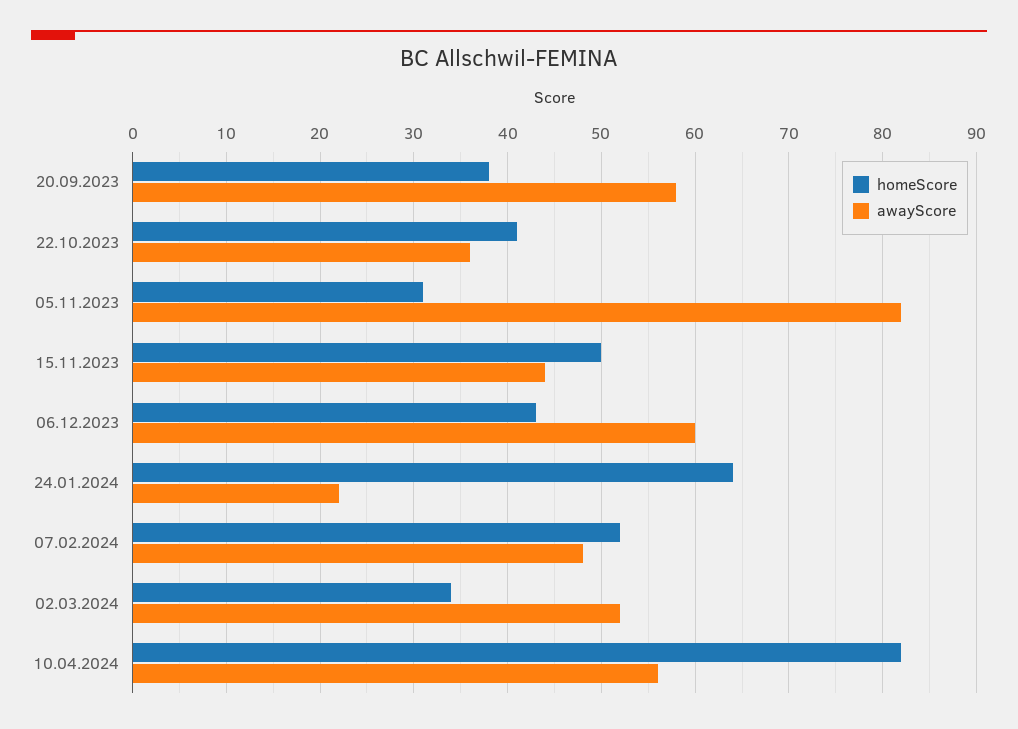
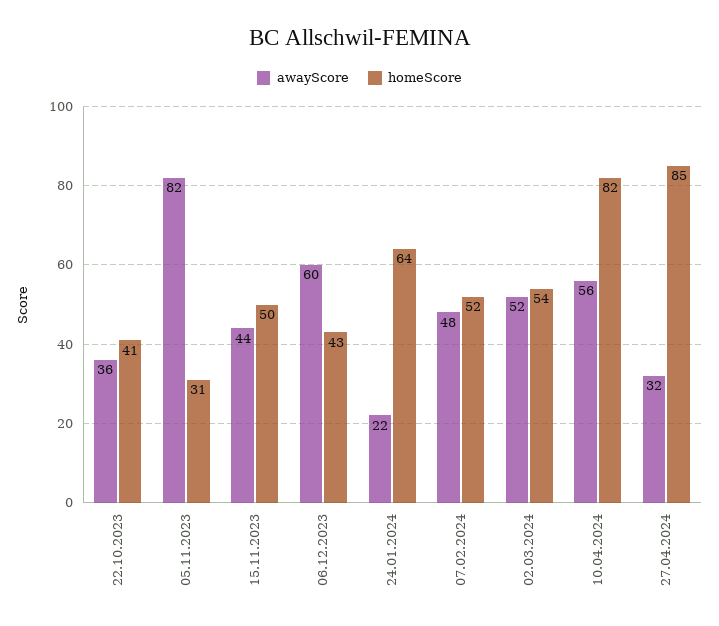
homeScore, 20.09.2023: 38 -> none
awayScore, 20.09.2023: 58 -> none
homeScore, 02.03.2024: 34 -> 54
awayScore, 27.04.2024: none -> 32
homeScore, 27.04.2024: none -> 85

